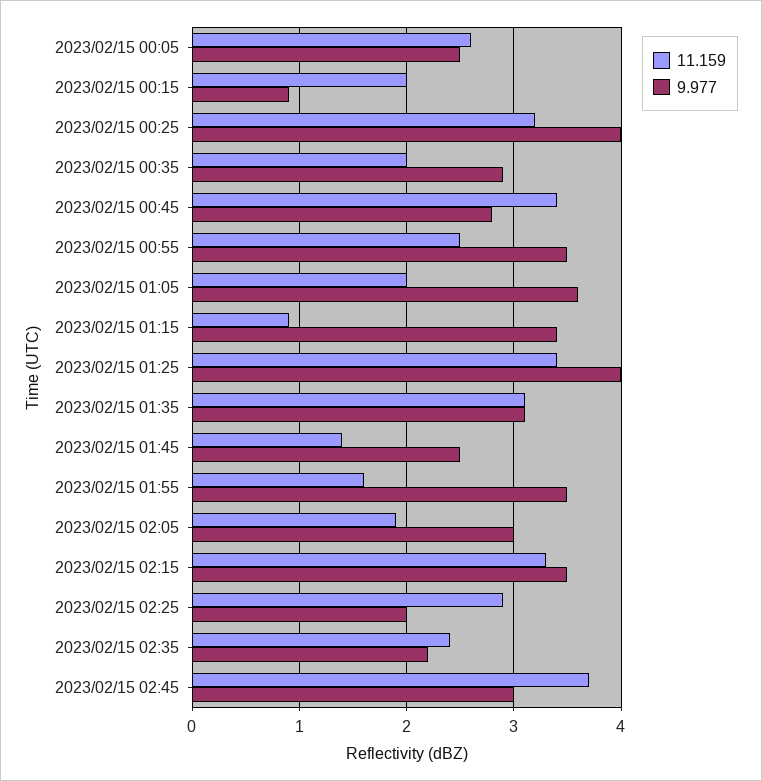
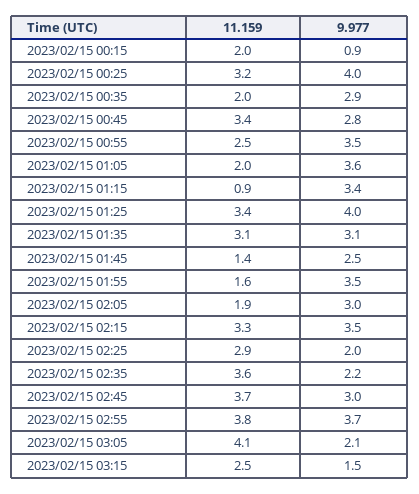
11.159, 2023/02/15 00:05: 2.6 -> none
9.977, 2023/02/15 00:05: 2.5 -> none
11.159, 2023/02/15 02:35: 2.4 -> 3.6
11.159, 2023/02/15 02:55: none -> 3.8
9.977, 2023/02/15 02:55: none -> 3.7
11.159, 2023/02/15 03:05: none -> 4.1
9.977, 2023/02/15 03:05: none -> 2.1
11.159, 2023/02/15 03:15: none -> 2.5
9.977, 2023/02/15 03:15: none -> 1.5

